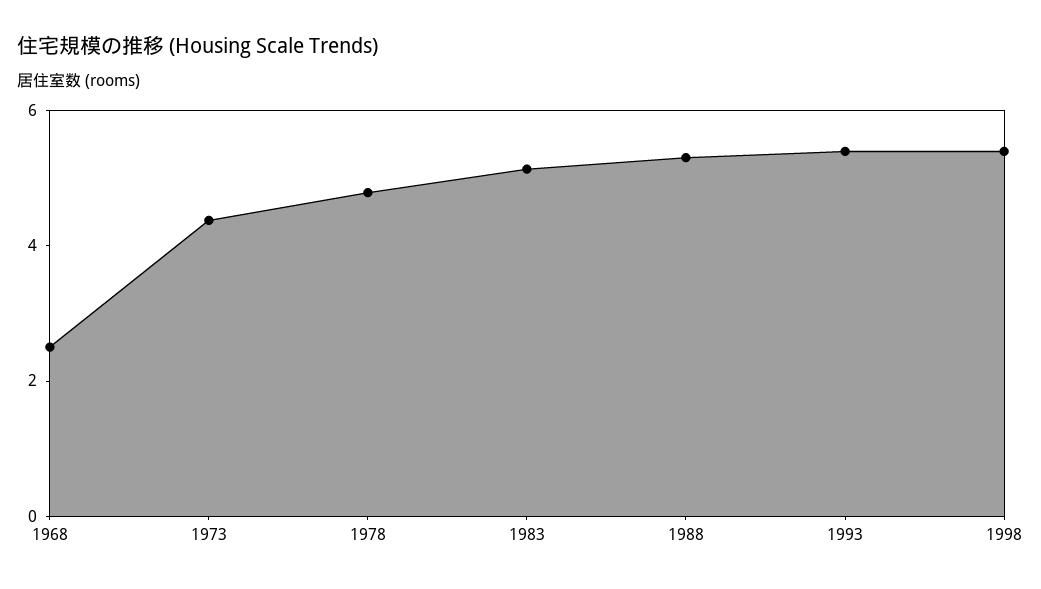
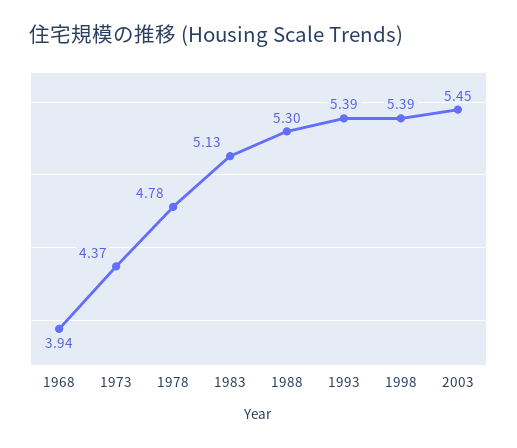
1968: 2.5 -> 3.94
2003: none -> 5.45

